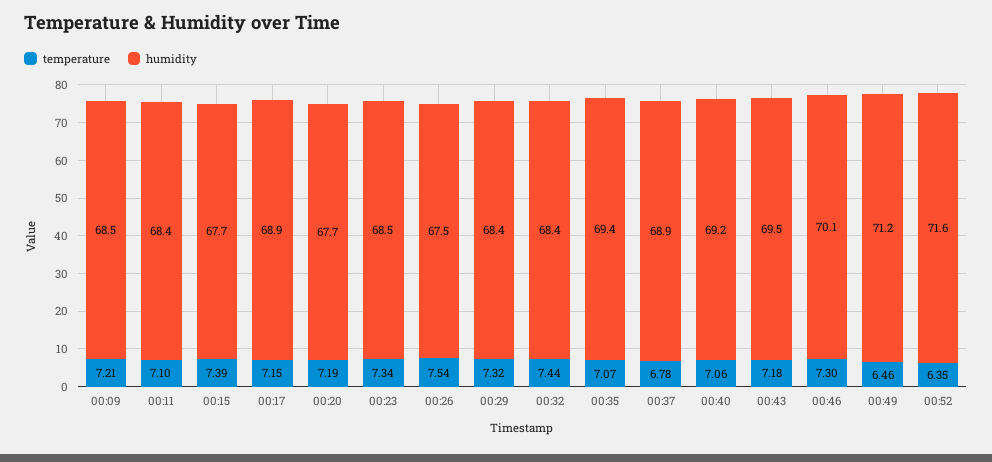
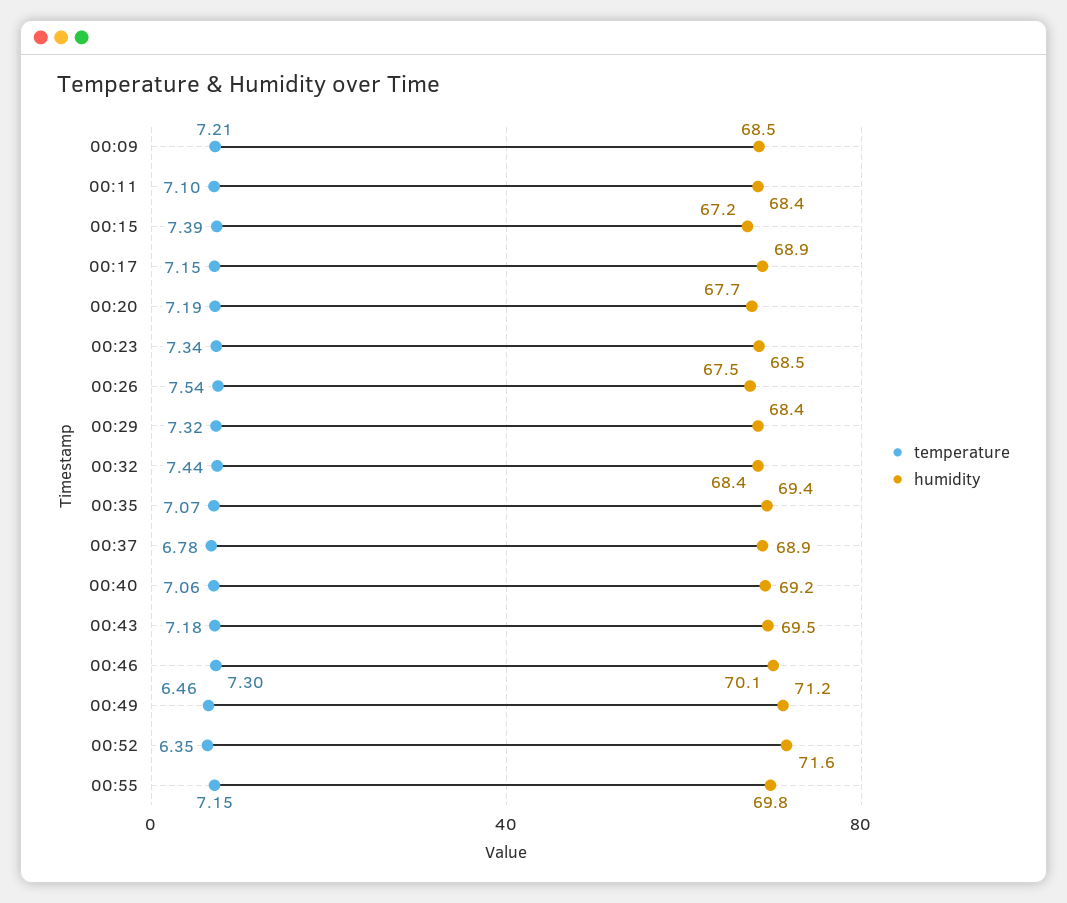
humidity, 00:15: 67.7 -> 67.2
temperature, 00:55: none -> 7.15
humidity, 00:55: none -> 69.8

